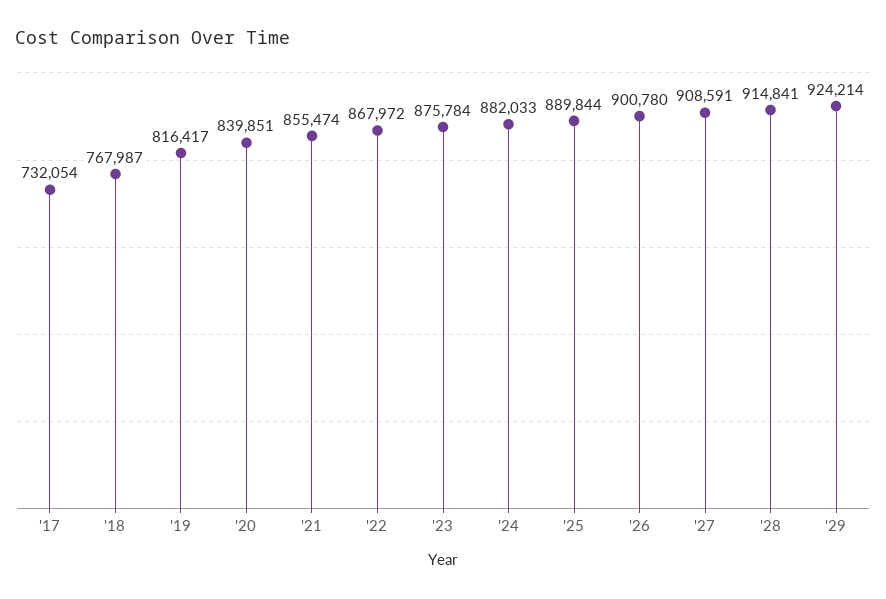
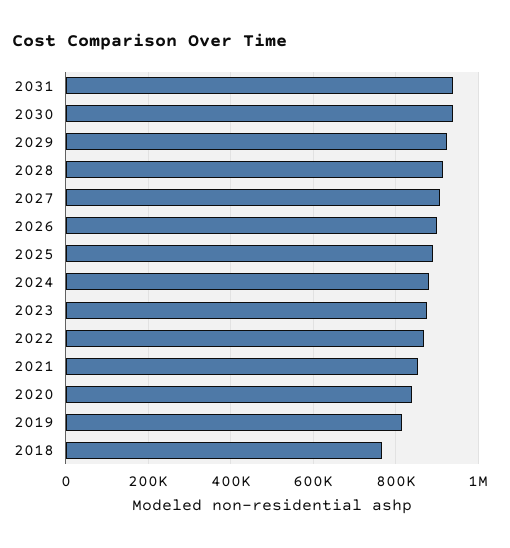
'17: 732054 -> none
2031: none -> 940000
2030: none -> 940000

